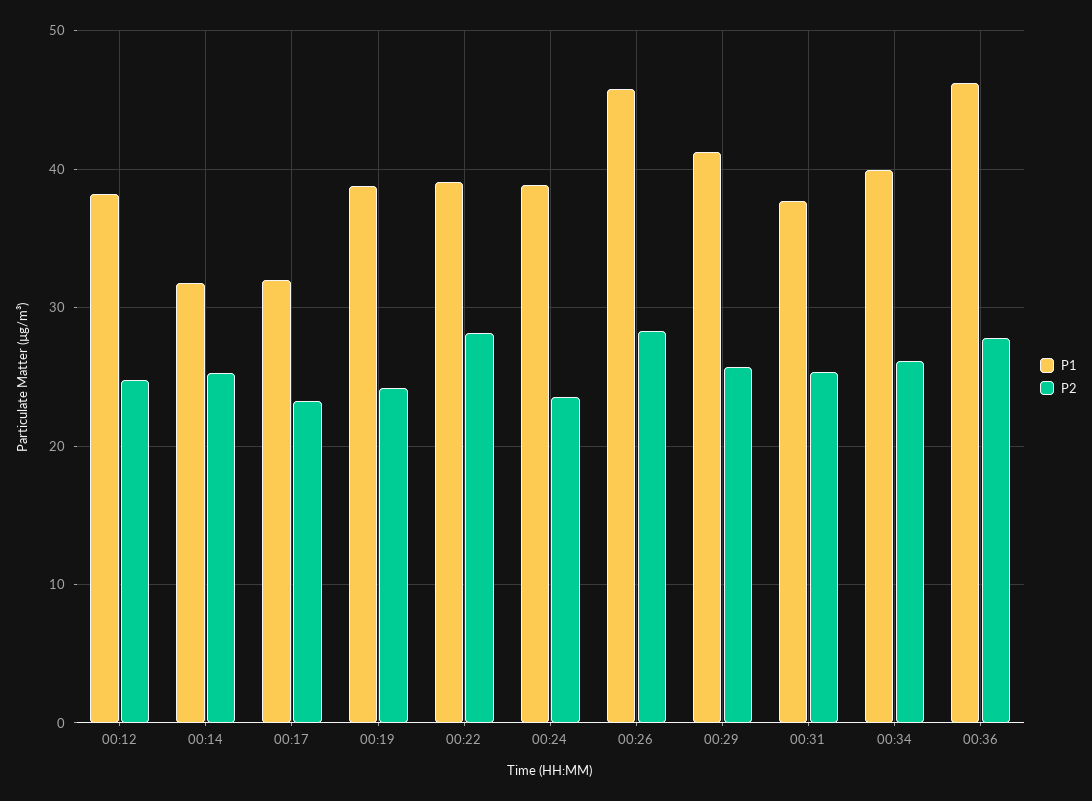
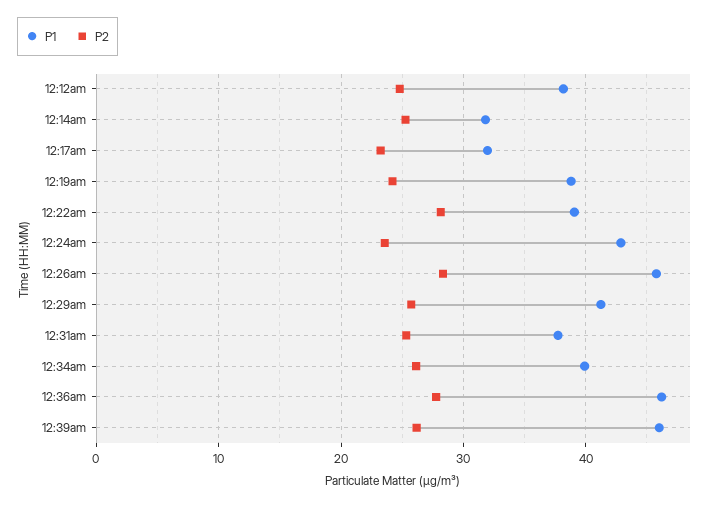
P1, 00:24: 39 -> 43
P1, 12:39am: none -> 46
P2, 12:39am: none -> 26

